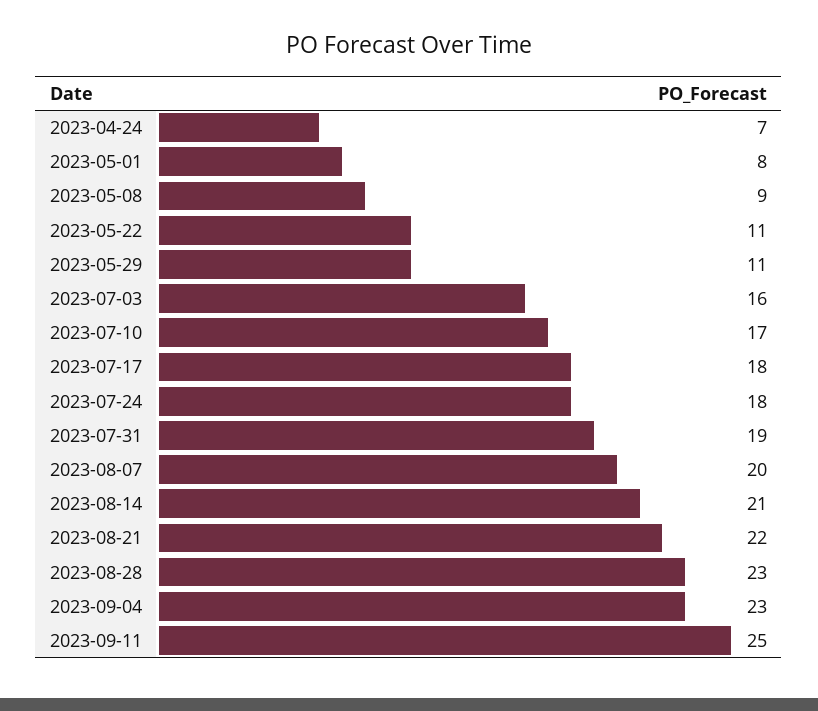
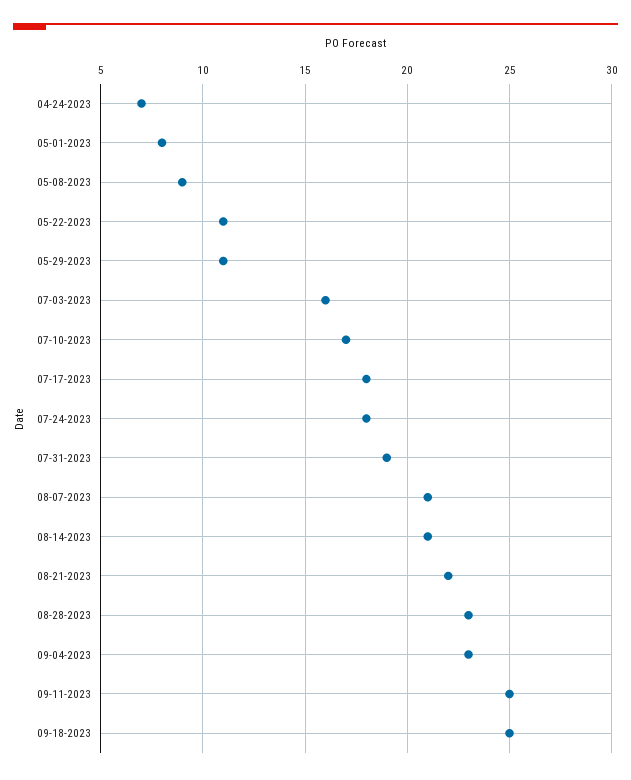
2023-08-07: 20 -> 21
09-18-2023: none -> 25

